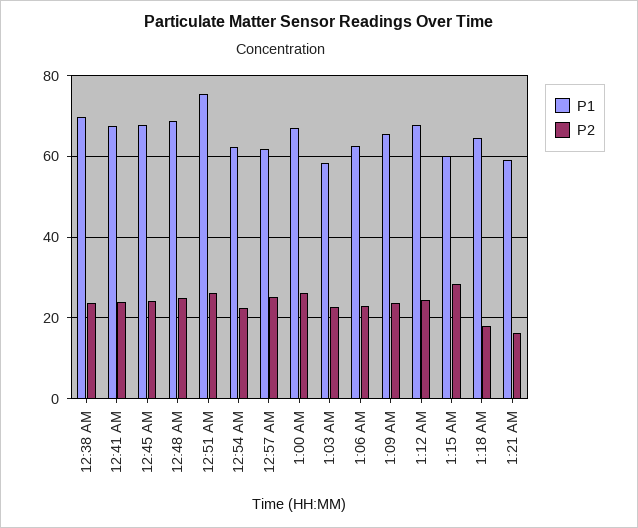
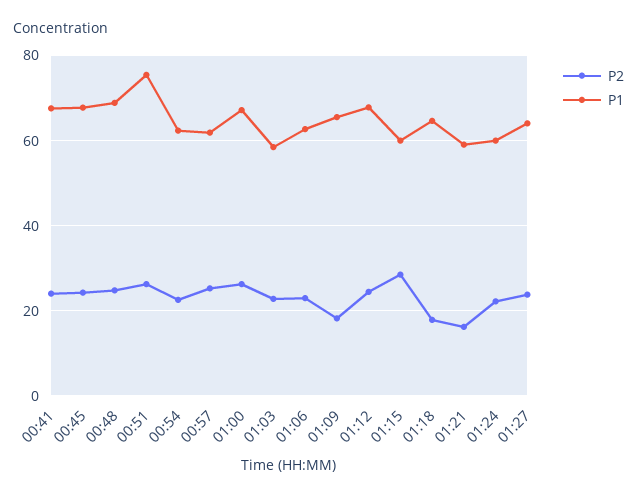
P1, 12:38 AM: 70 -> none
P2, 12:38 AM: 24 -> none
P2, 1:09 AM: 24 -> 18
P2, 01:24: none -> 22
P1, 01:24: none -> 60
P2, 01:27: none -> 24
P1, 01:27: none -> 64

